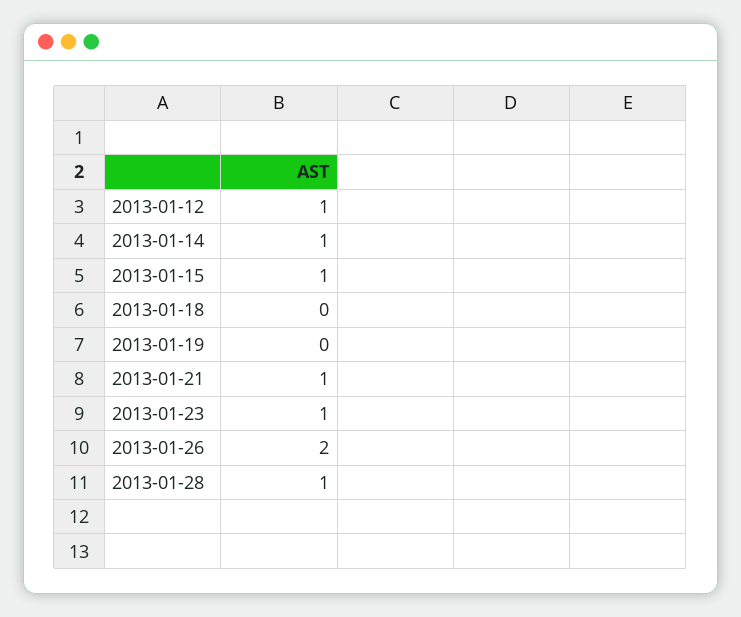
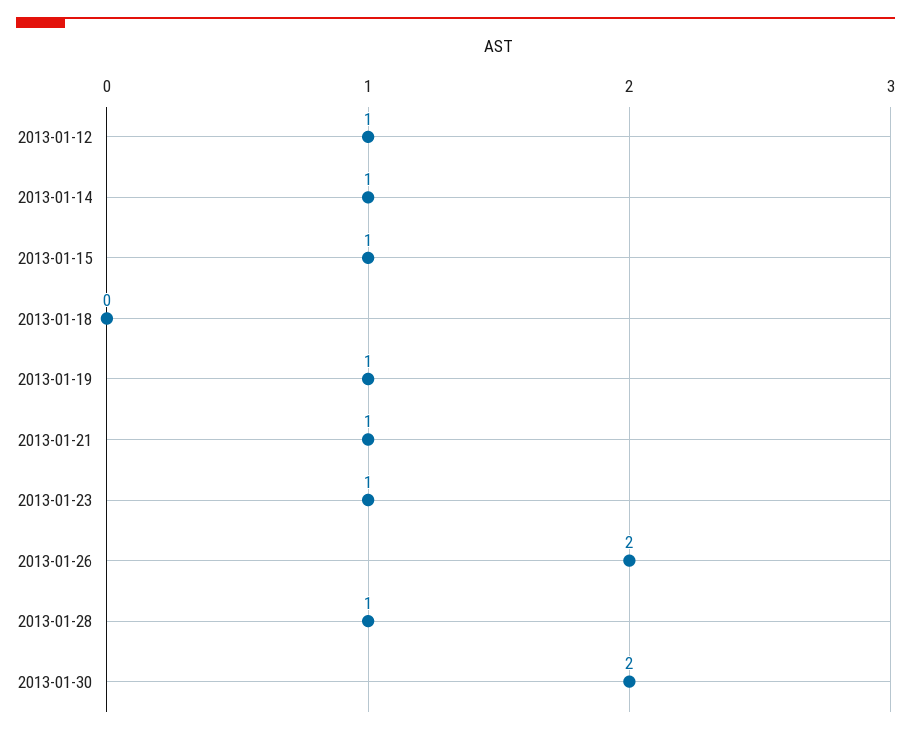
2013-01-19: 0 -> 1
2013-01-30: none -> 2

